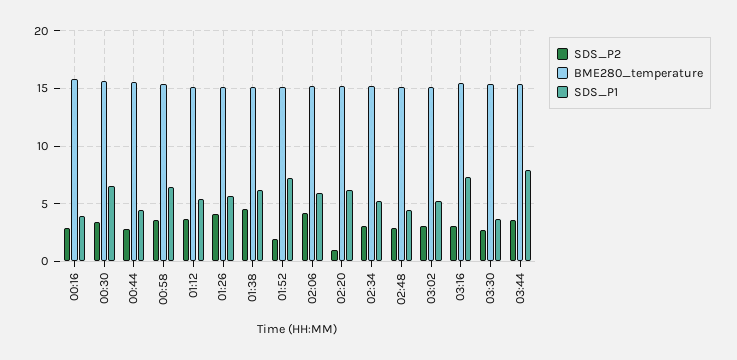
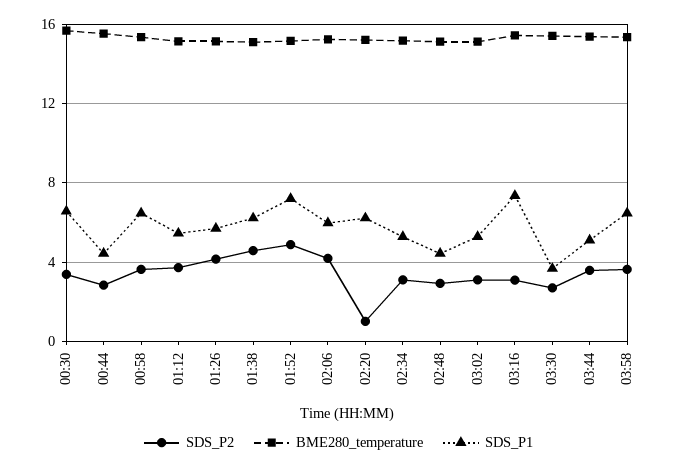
SDS_P2, 00:16: 3 -> none
BME280_temperature, 00:16: 16 -> none
SDS_P1, 00:16: 4 -> none
SDS_P2, 01:52: 2 -> 5
SDS_P1, 03:44: 8 -> 5
SDS_P2, 03:58: none -> 3.5
BME280_temperature, 03:58: none -> 15.5
SDS_P1, 03:58: none -> 6.5

